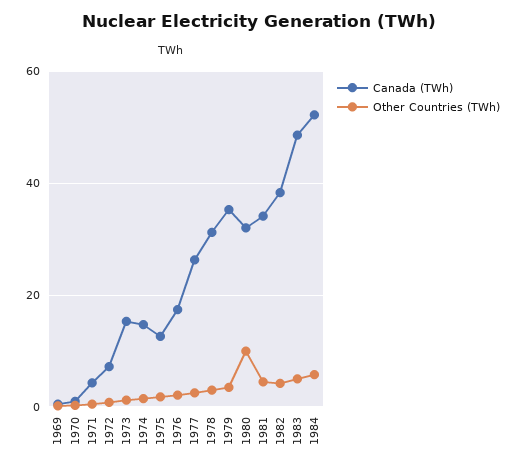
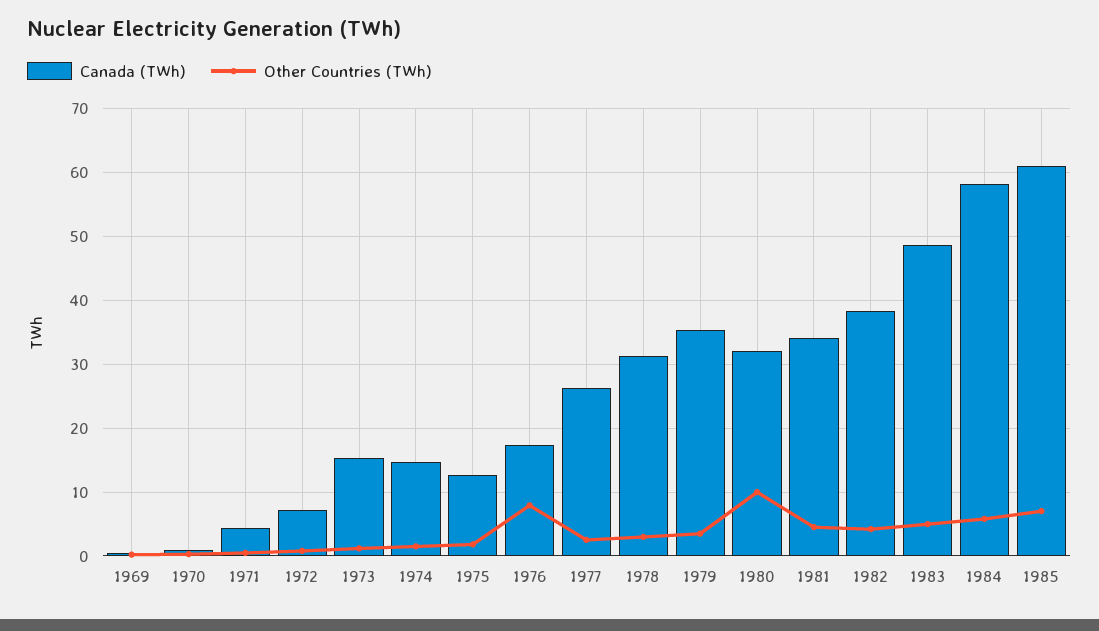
Other Countries (TWh), 1976: 2 -> 8
Canada (TWh), 1984: 52 -> 58
Canada (TWh), 1985: none -> 61
Other Countries (TWh), 1985: none -> 7

